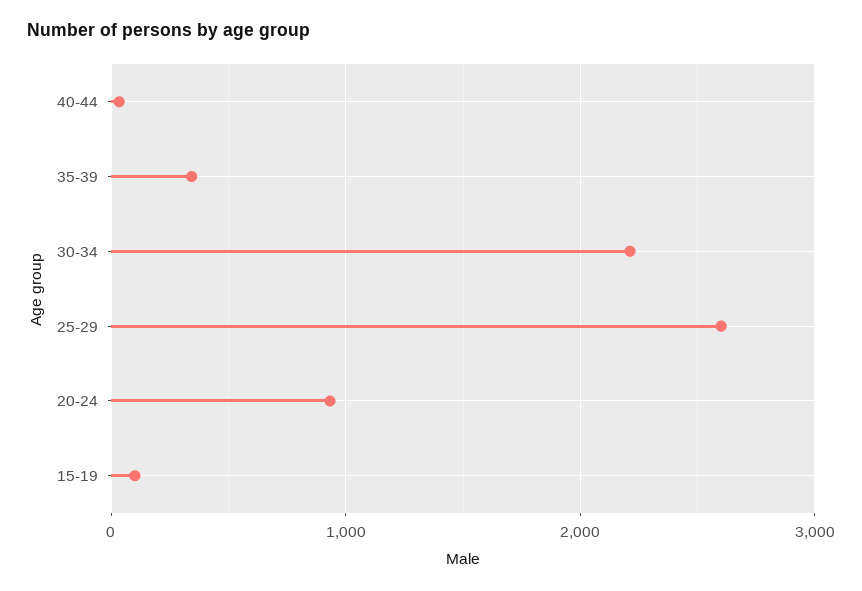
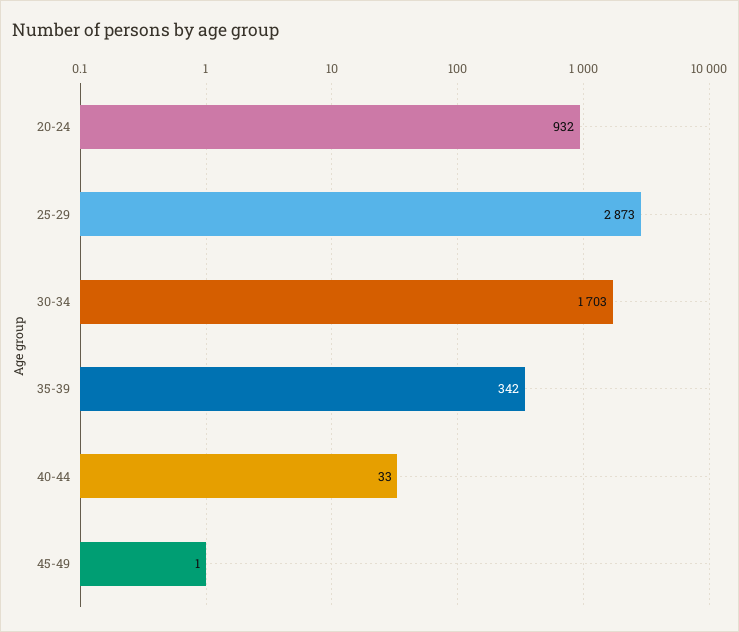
30-34: 2200 -> 1703
25-29: 2600 -> 2873
15-19: 100 -> none
45-49: none -> 1

